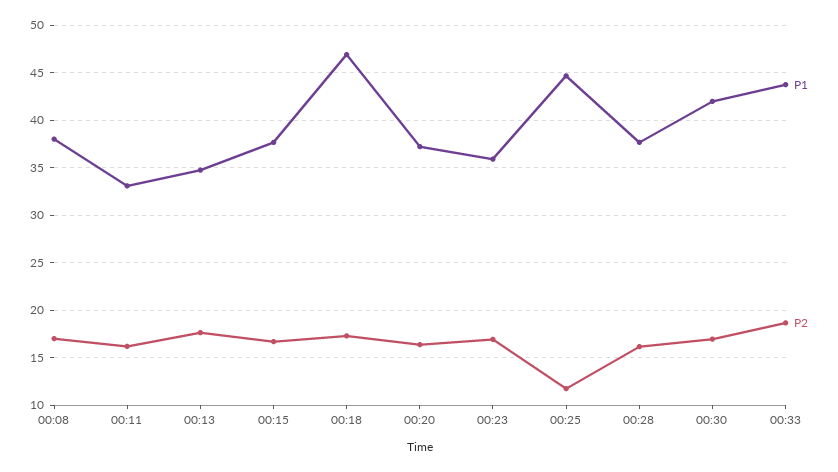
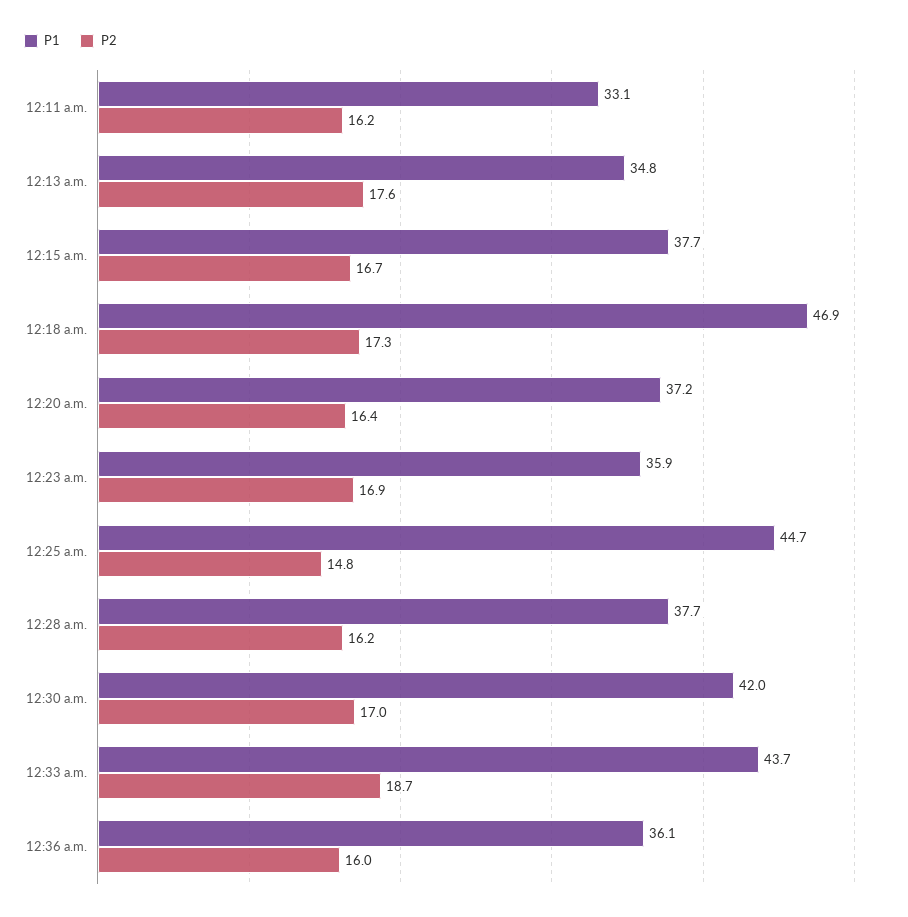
P1, 00:08: 38 -> none
P2, 00:08: 17 -> none
P2, 00:25: 12 -> 14.8
P1, 12:36 a.m.: none -> 36.1
P2, 12:36 a.m.: none -> 16

